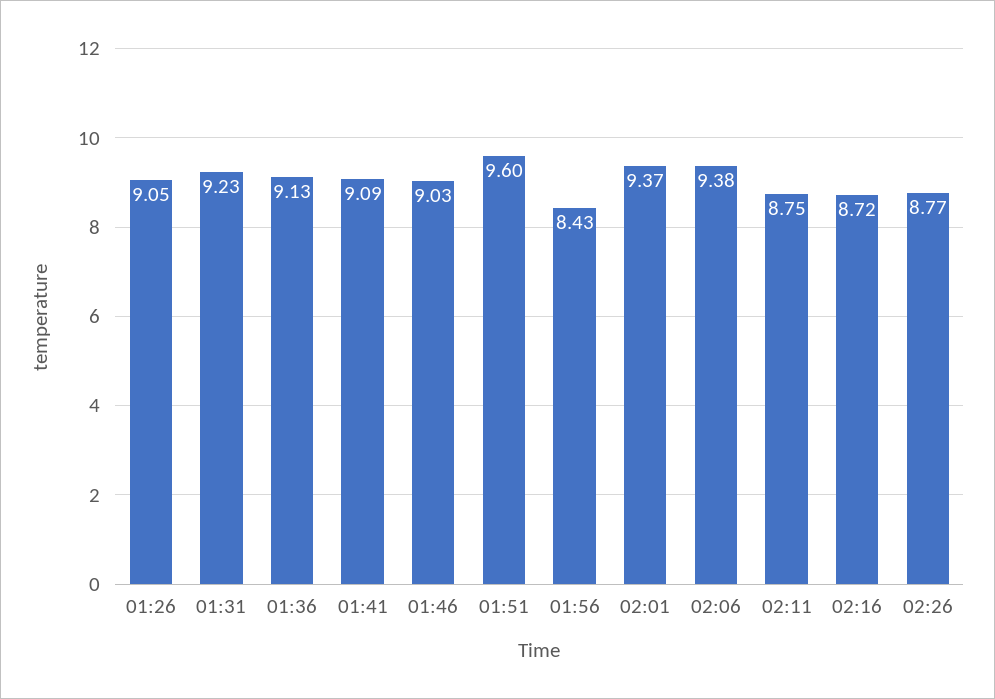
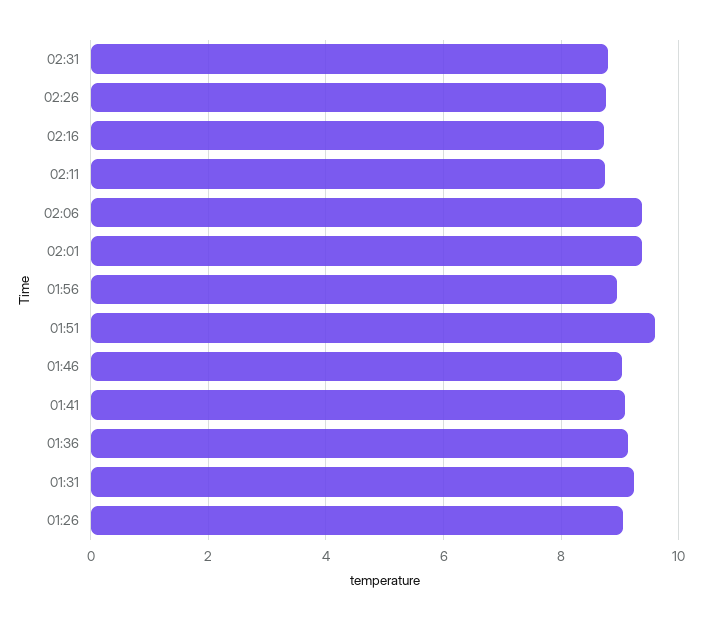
01:56: 8.43 -> 9
02:31: none -> 8.8

